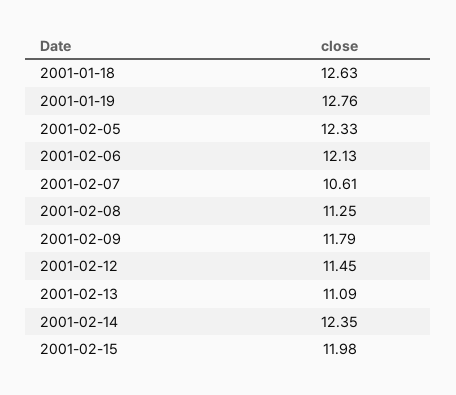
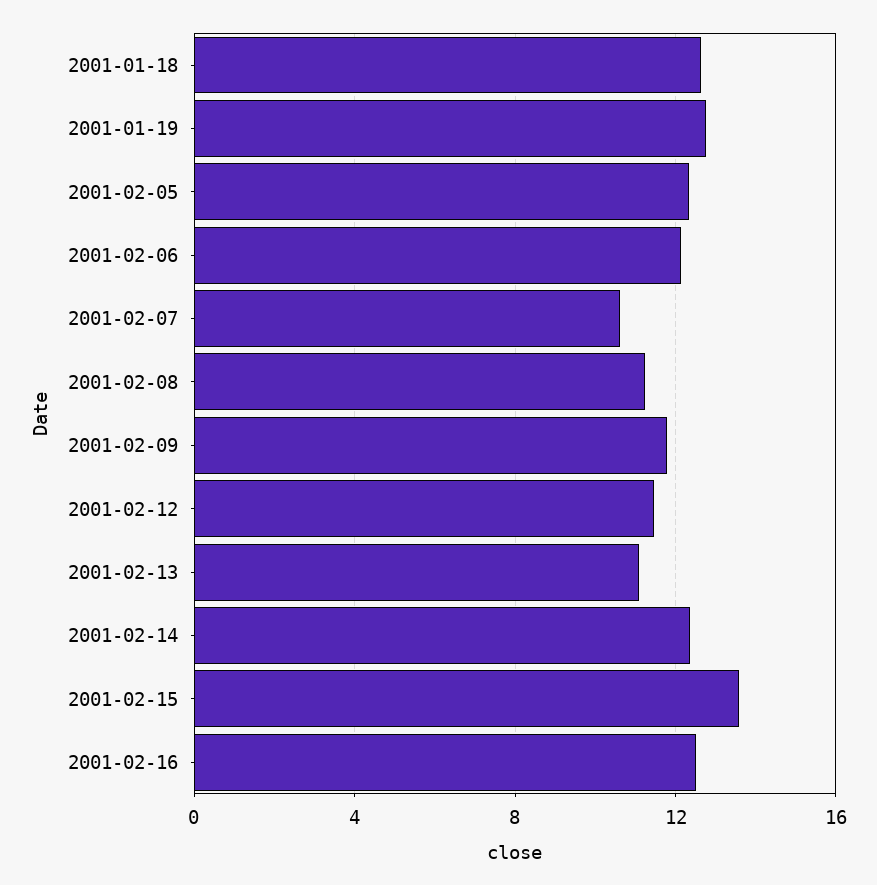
2001-02-15: 11.98 -> 13.5
2001-02-16: none -> 12.5

